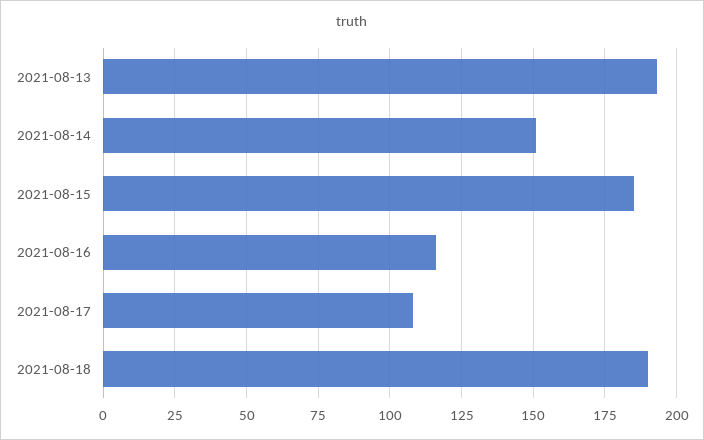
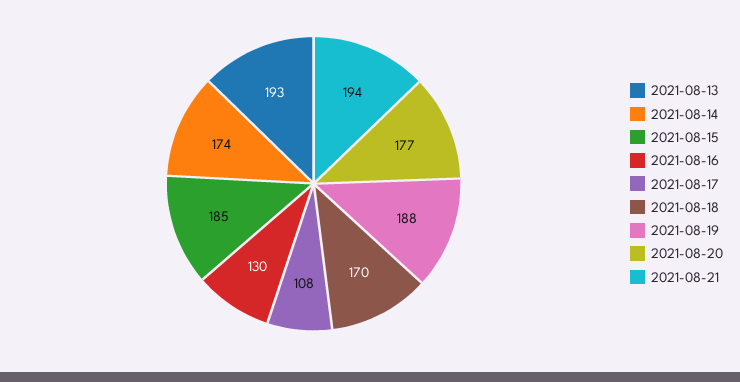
2021-08-14: 150 -> 174
2021-08-16: 115 -> 130
2021-08-18: 190 -> 170
2021-08-19: none -> 188
2021-08-20: none -> 177
2021-08-21: none -> 194

